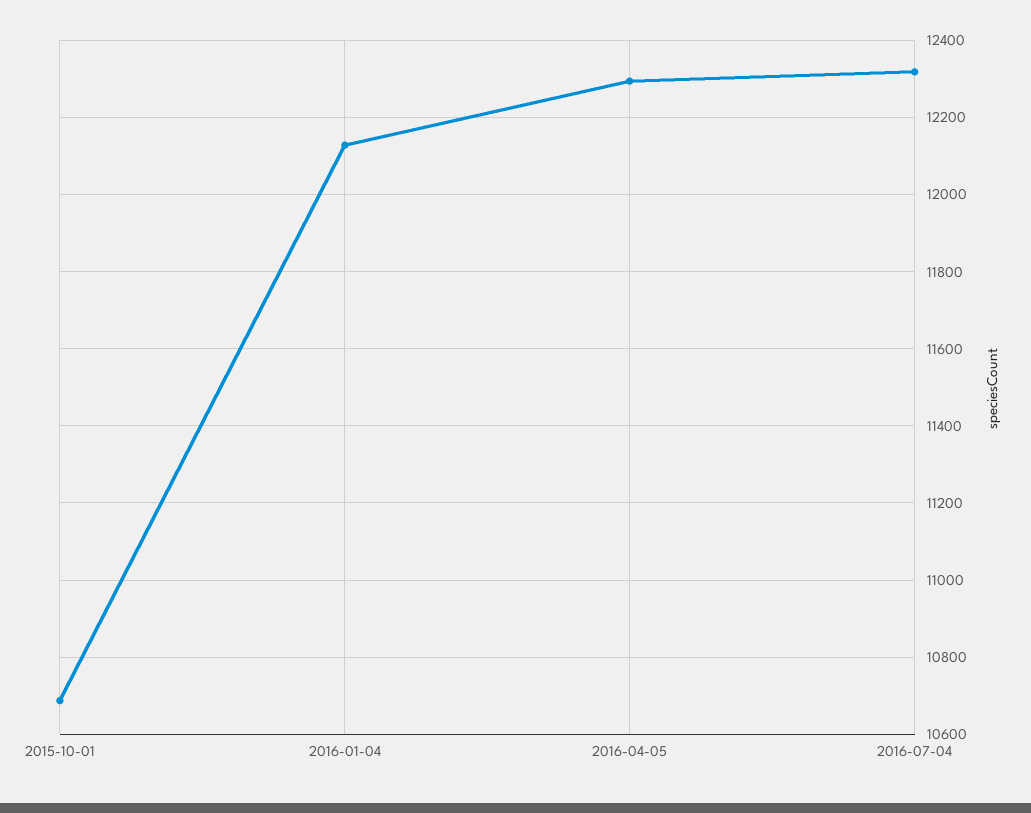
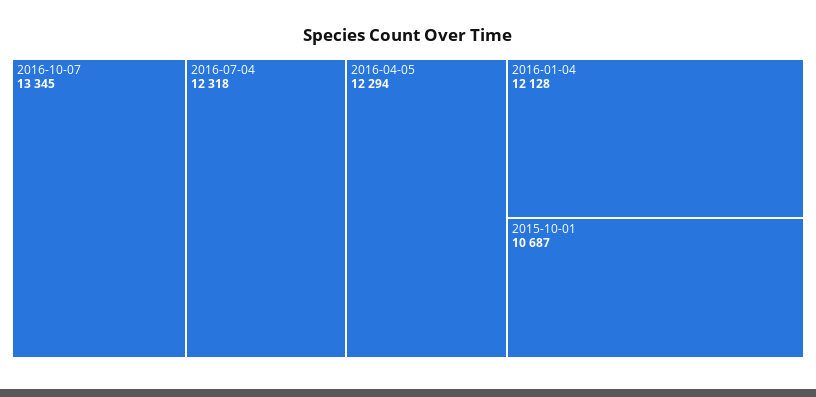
2016-10-07: none -> 13345

